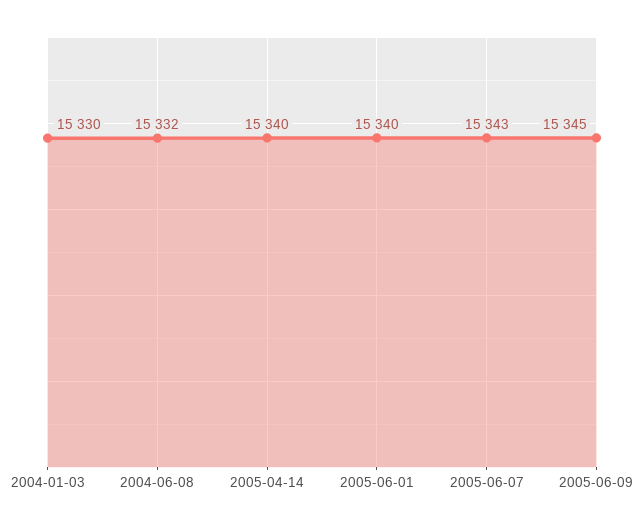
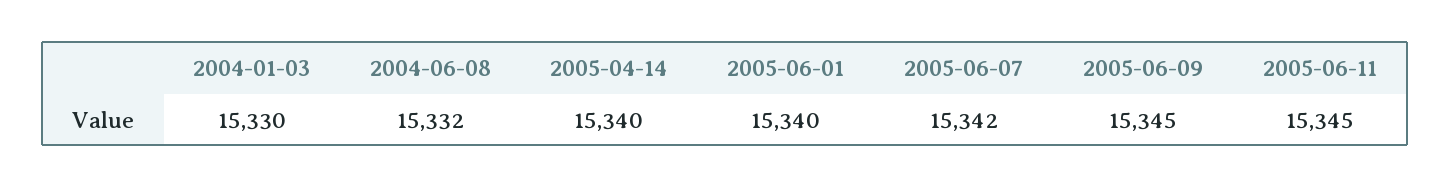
2005-06-07: 15343 -> 15342
2005-06-11: none -> 15345

